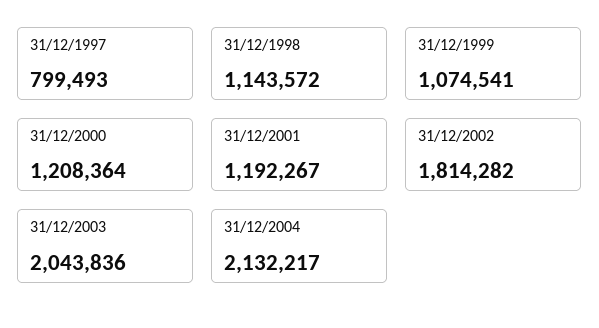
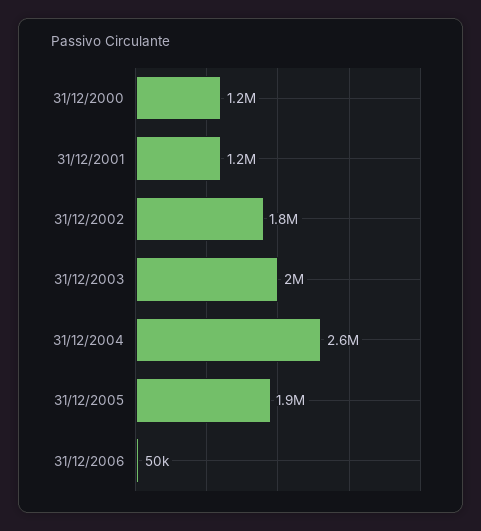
31/12/1997: 799493 -> none
31/12/1998: 1143572 -> none
31/12/1999: 1074541 -> none
31/12/2004: 2132217 -> 2600000
31/12/2005: none -> 1900000
31/12/2006: none -> 50000

